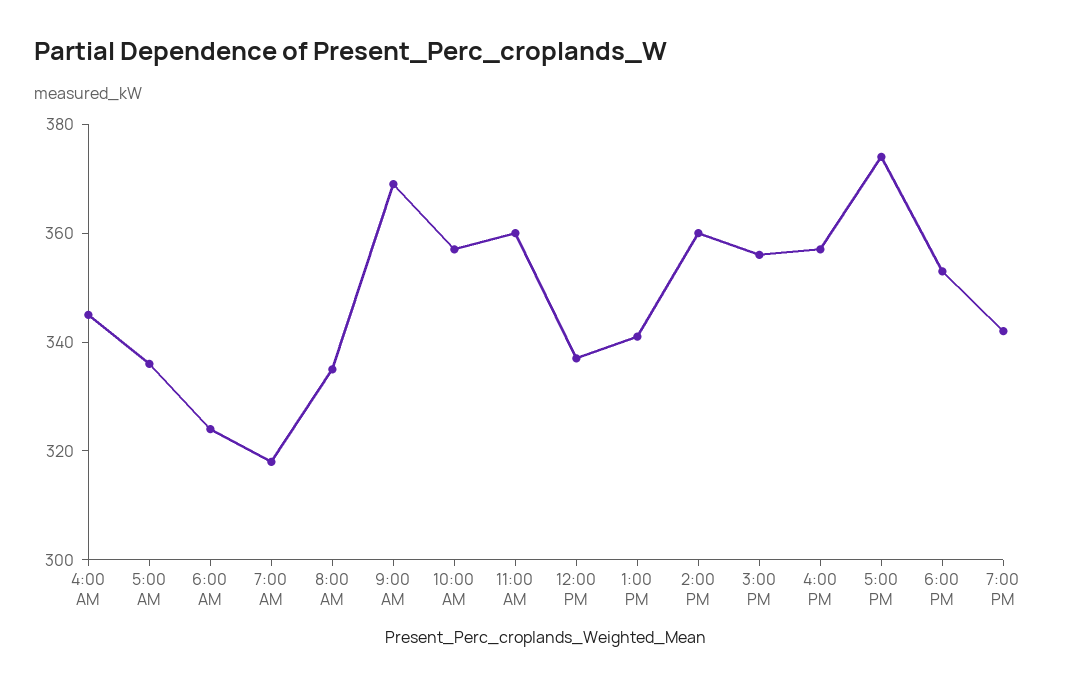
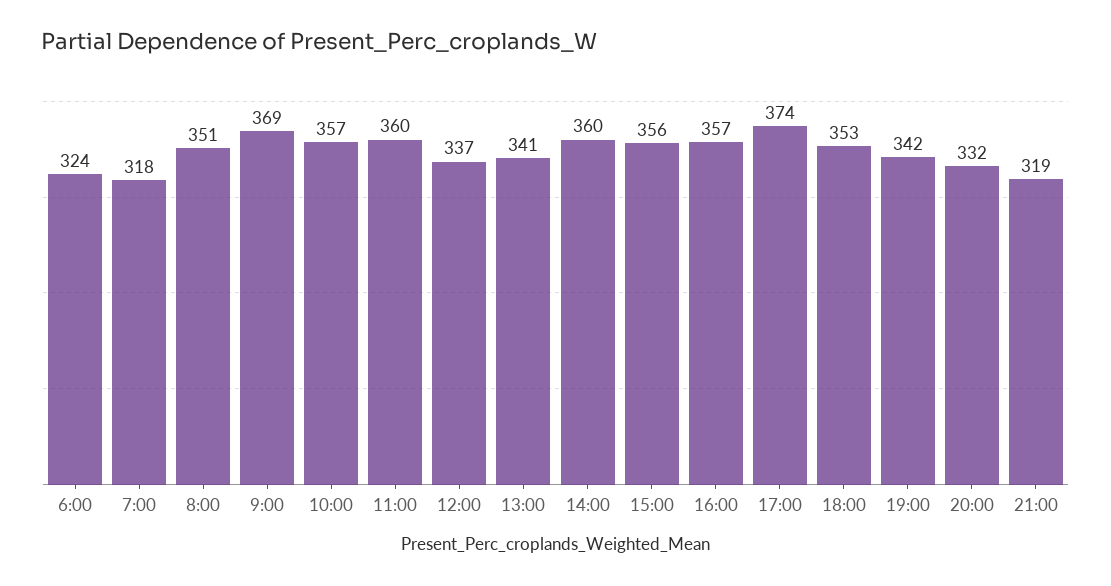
4:00 AM: 345 -> none
5:00 AM: 335 -> none
8:00 AM: 335 -> 351
20:00: none -> 332
21:00: none -> 319

